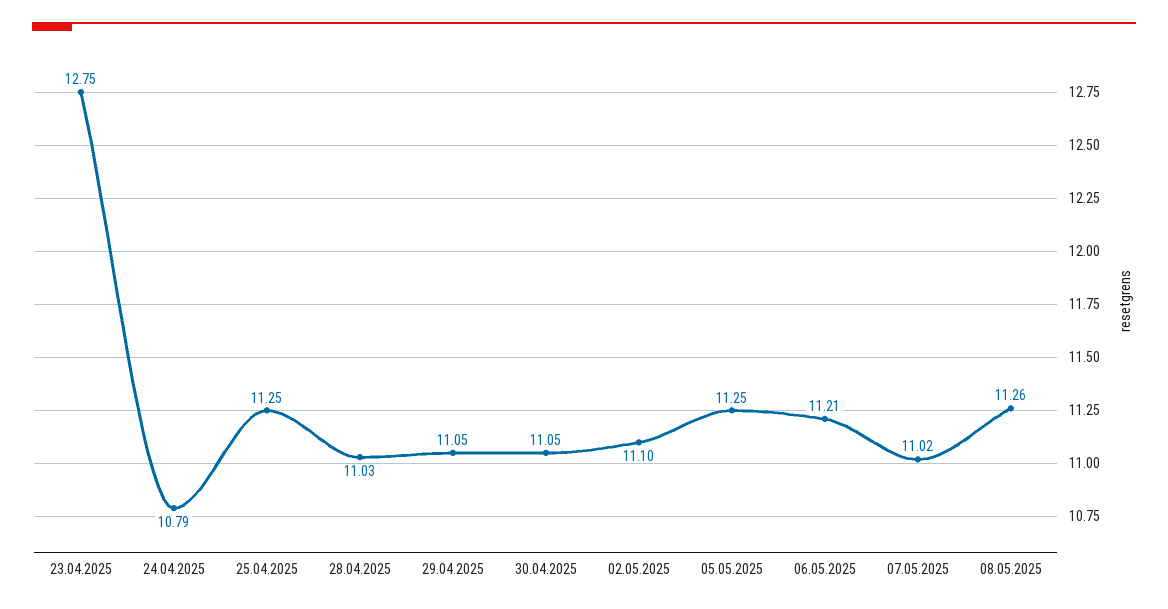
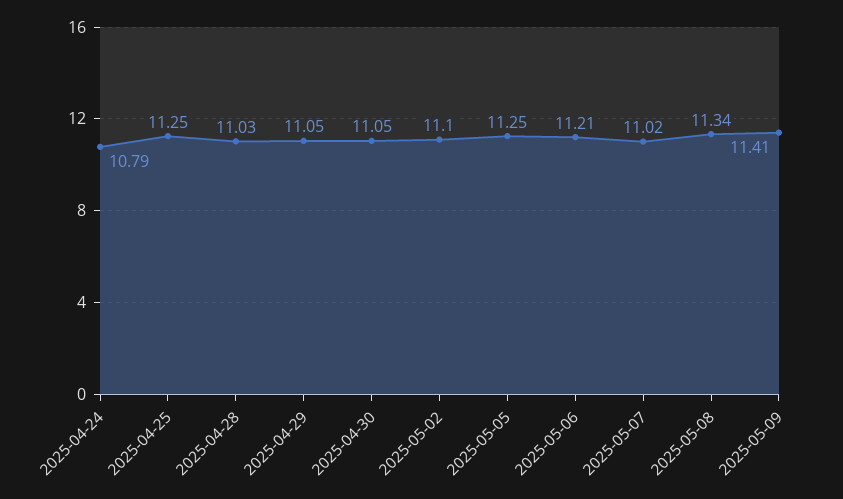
23.04.2025: 12.75 -> none
08.05.2025: 11.26 -> 11.34
2025-05-09: none -> 11.41

